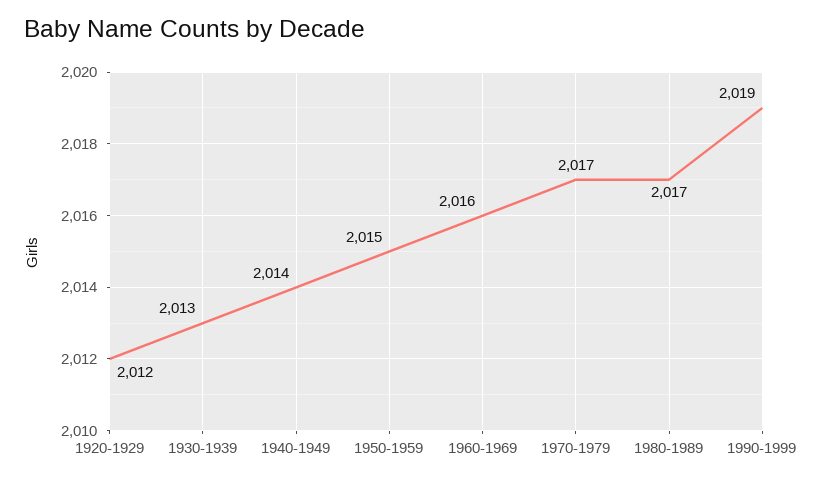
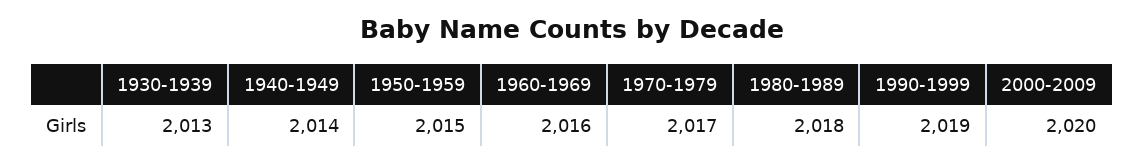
1920-1929: 2012 -> none
1980-1989: 2017 -> 2018
2000-2009: none -> 2020

